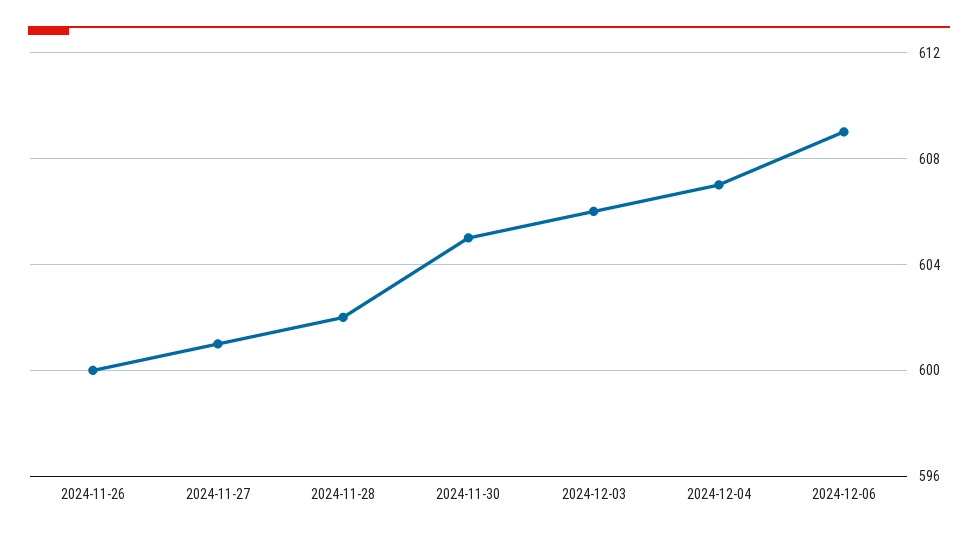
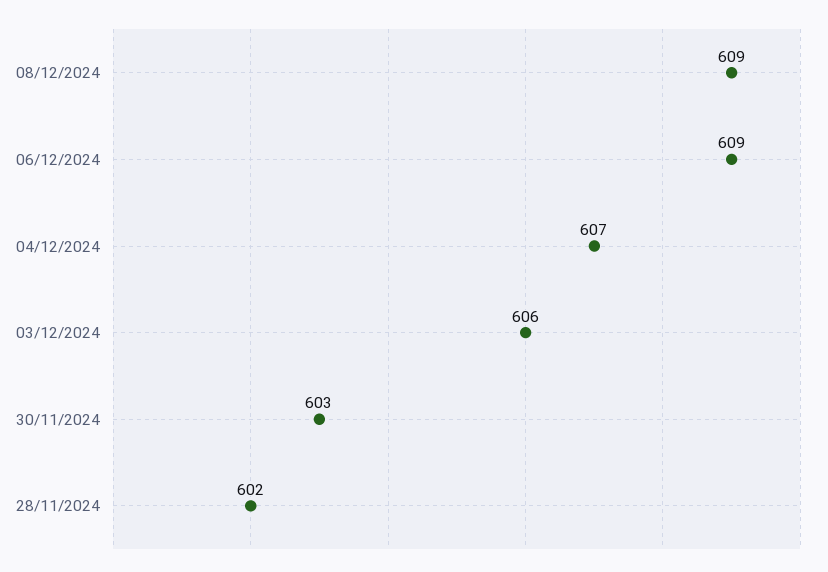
2024-11-26: 600 -> none
2024-11-27: 601 -> none
2024-11-30: 605 -> 603
08/12/2024: none -> 609

